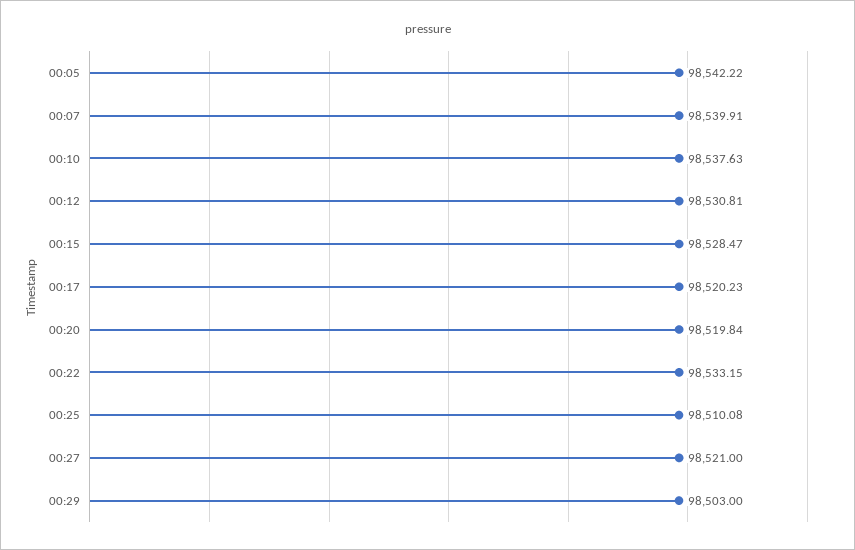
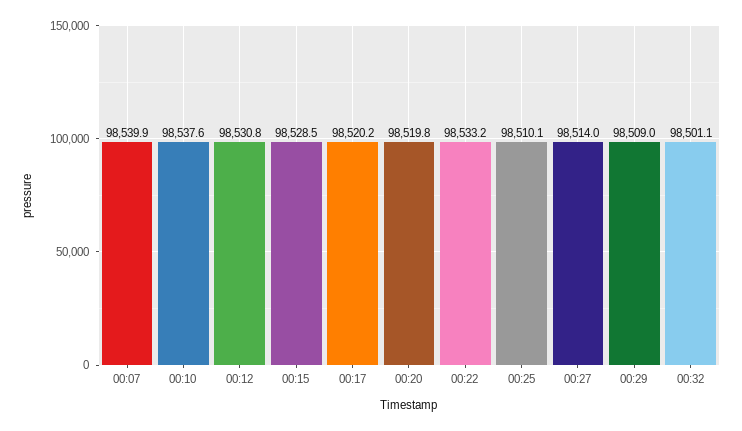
00:05: 98542.22 -> none
00:27: 98521 -> 98514
00:29: 98503 -> 98509
00:32: none -> 98501.1

